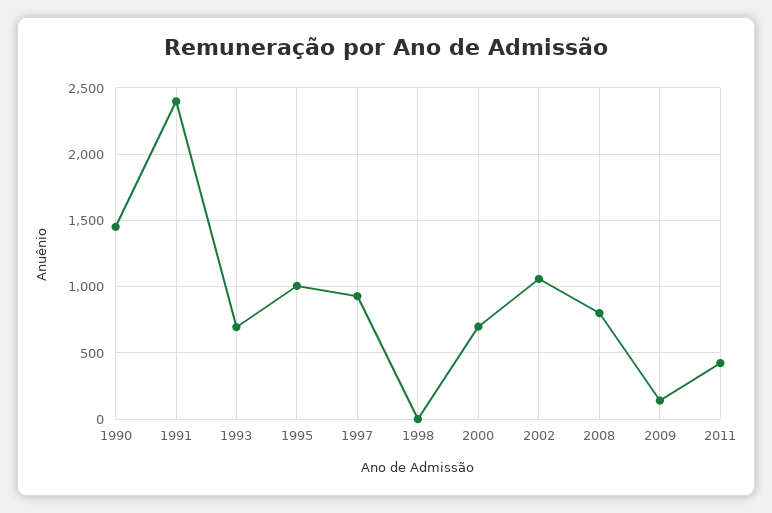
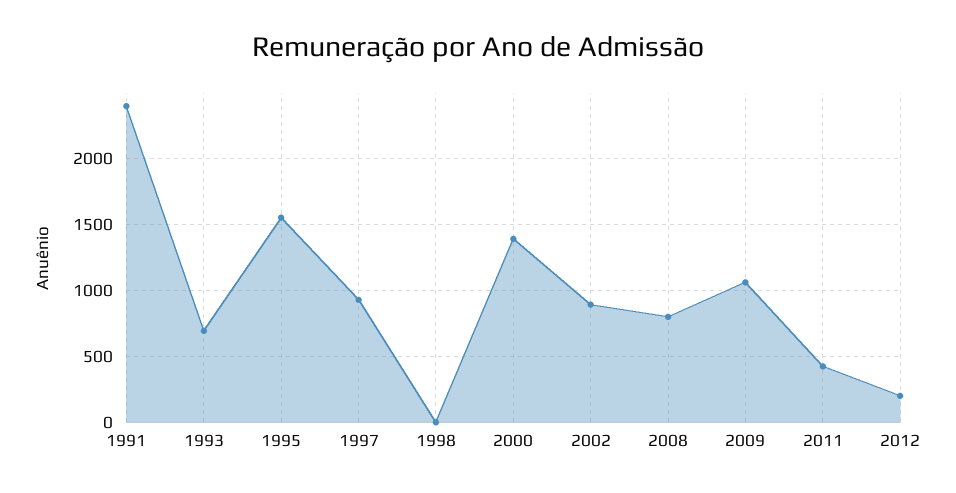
1990: 1450 -> none
1995: 1000 -> 1550
2000: 700 -> 1400
2002: 1050 -> 900
2009: 150 -> 1050
2012: none -> 200

